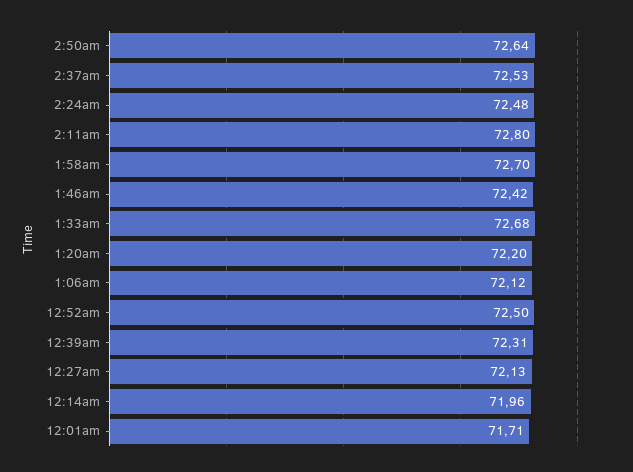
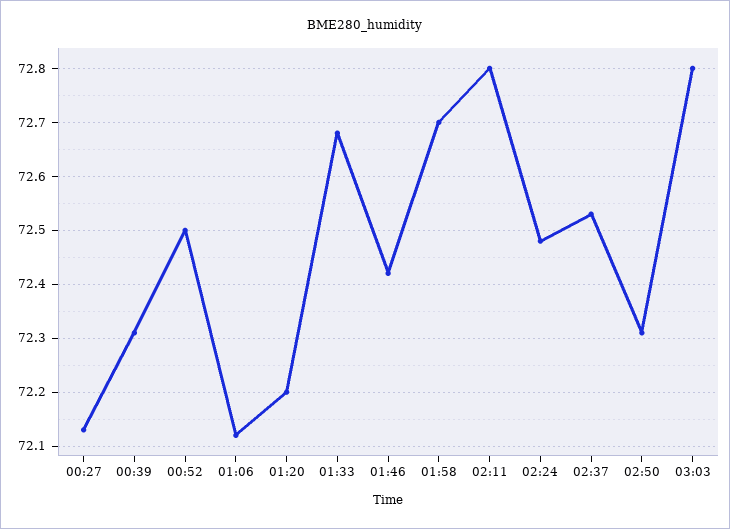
2:50am: 72.64 -> 72.3
12:14am: 71.96 -> none
12:01am: 71.71 -> none
03:03: none -> 72.8

